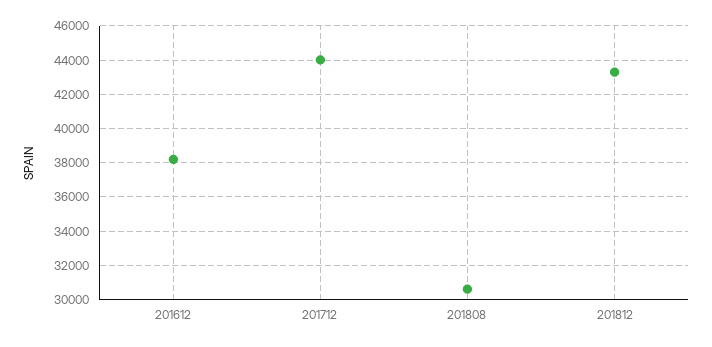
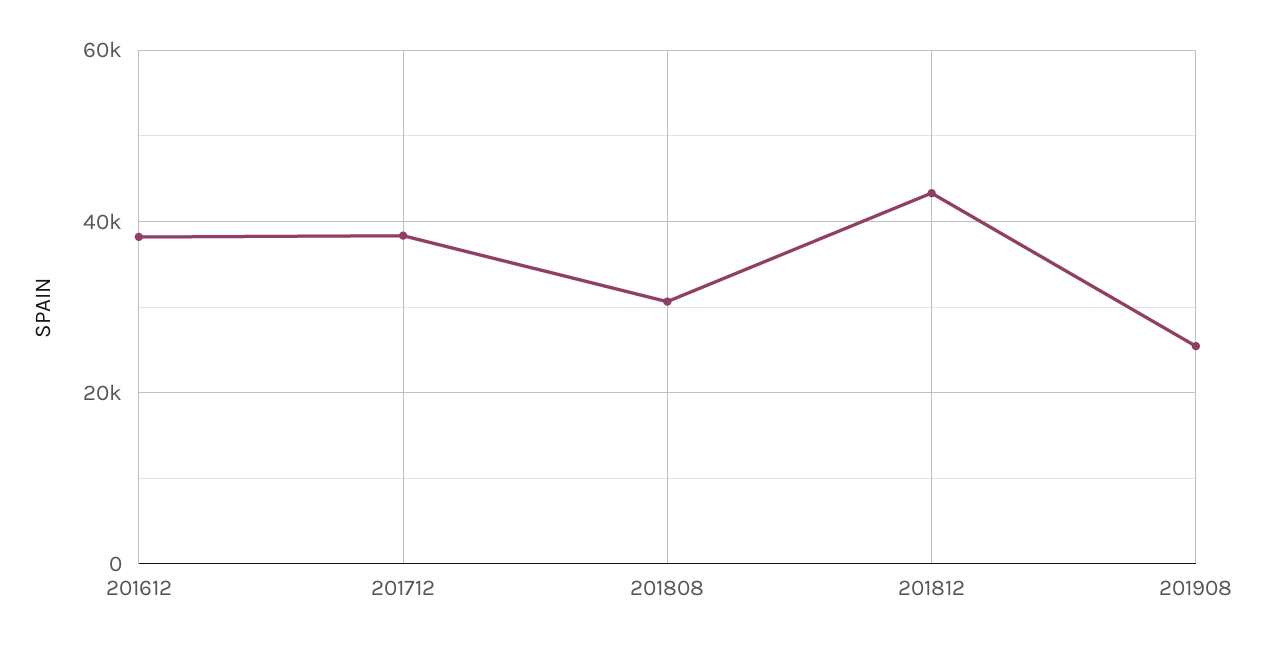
201712: 44000 -> 38000
201908: none -> 26000

